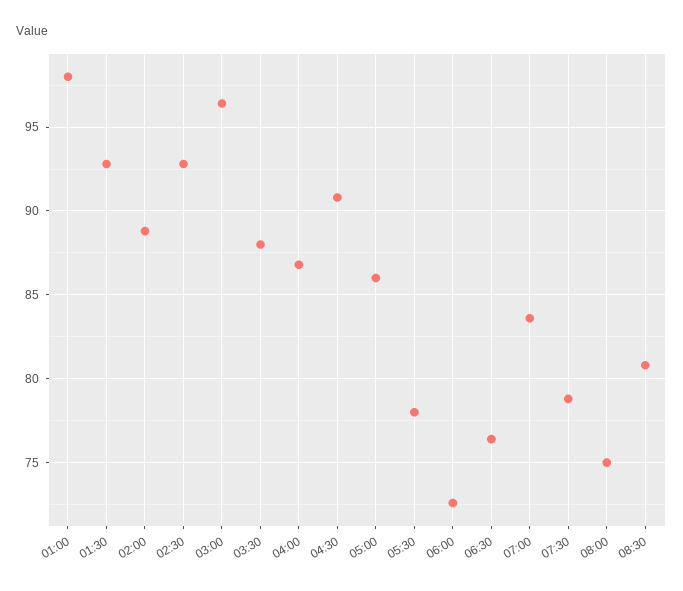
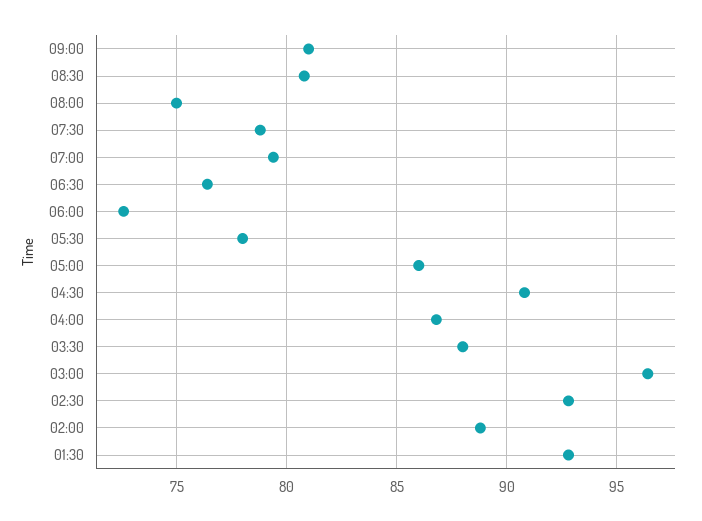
01:00: 98 -> none
07:00: 83.5 -> 79.5
09:00: none -> 81

